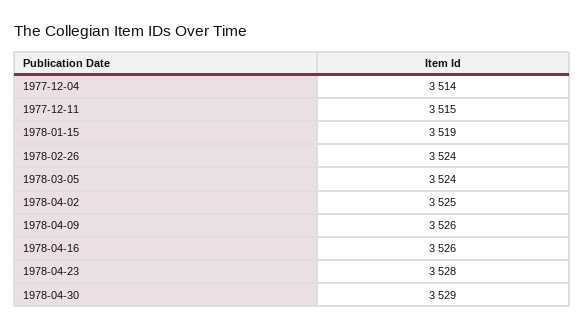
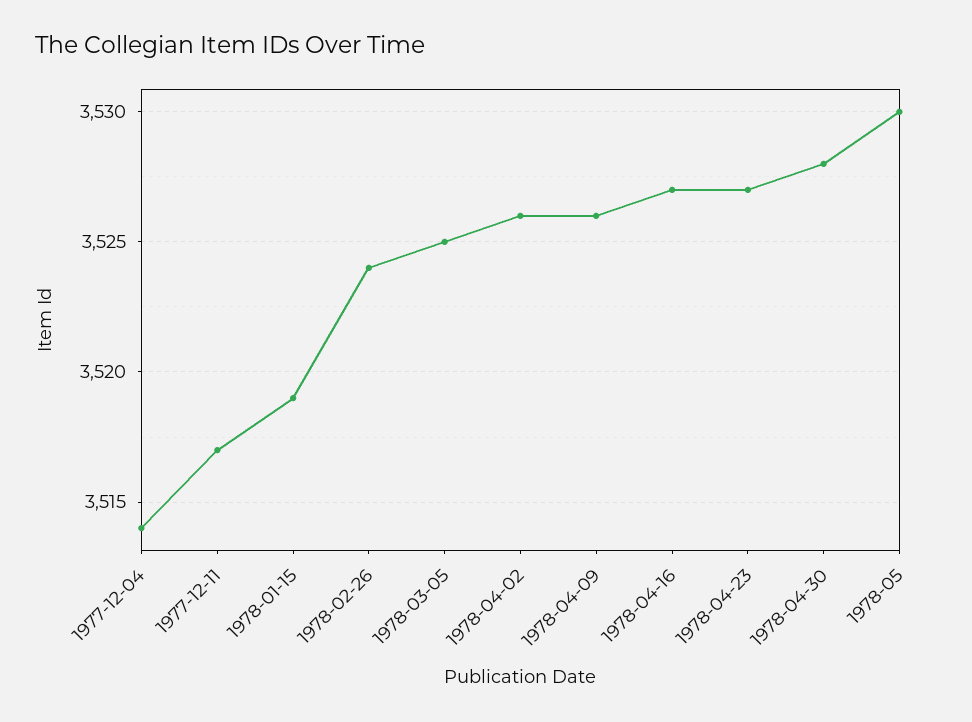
1977-12-11: 3515 -> 3517
1978-03-05: 3524 -> 3525
1978-04-02: 3525 -> 3526
1978-04-16: 3526 -> 3527
1978-04-23: 3528 -> 3527
1978-04-30: 3529 -> 3528
1978-05: none -> 3530

